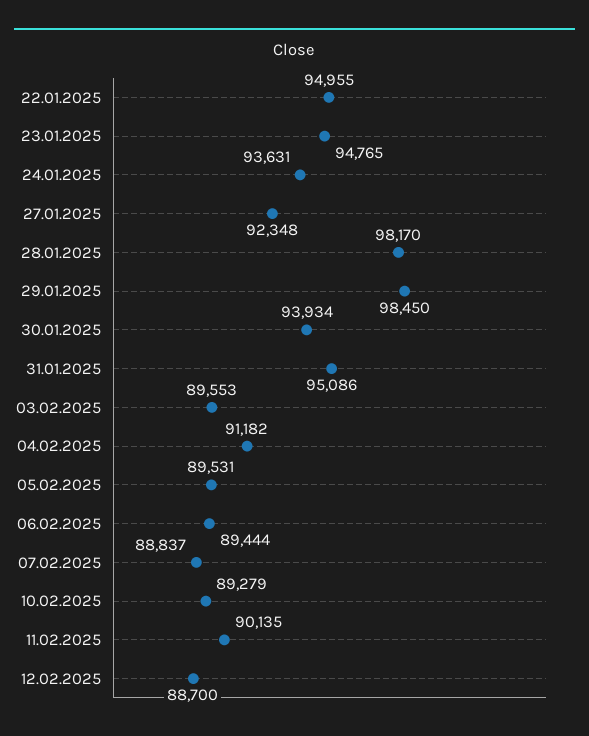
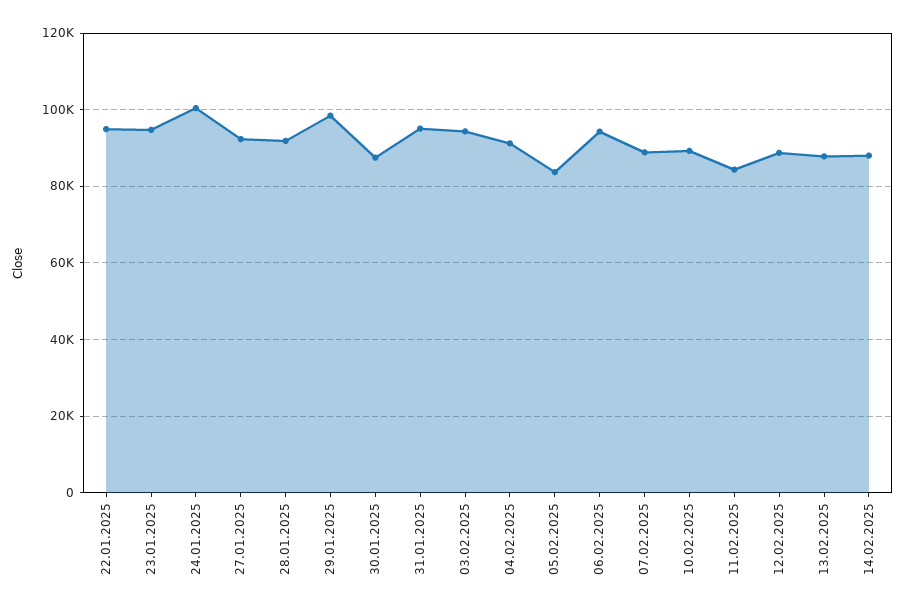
24.01.2025: 93631 -> 100000
28.01.2025: 98170 -> 92000
30.01.2025: 93934 -> 88000
03.02.2025: 89553 -> 94000
05.02.2025: 89531 -> 84000
06.02.2025: 89444 -> 94000
11.02.2025: 90135 -> 84000
13.02.2025: none -> 88000
14.02.2025: none -> 88000

